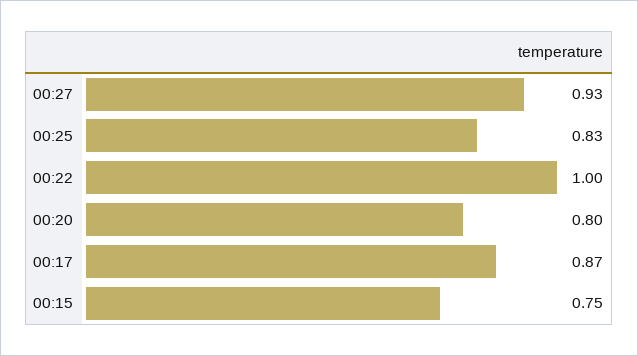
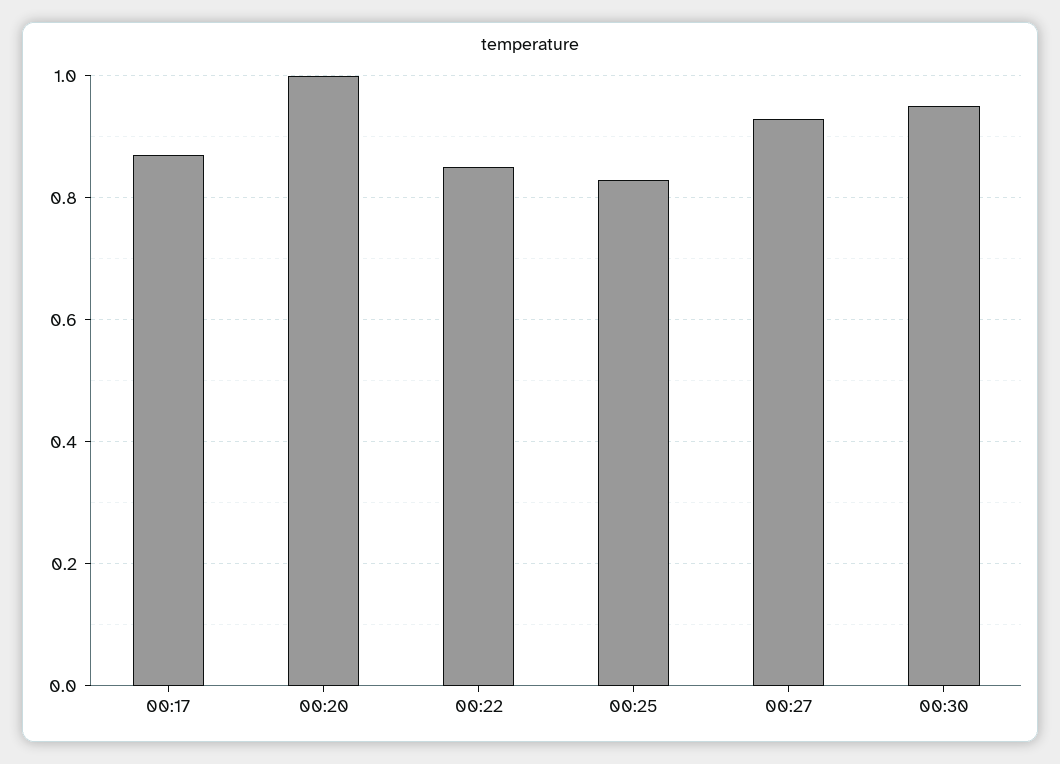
00:22: 1 -> 0.85
00:20: 0.8 -> 1
00:15: 0.75 -> none
00:30: none -> 0.95

